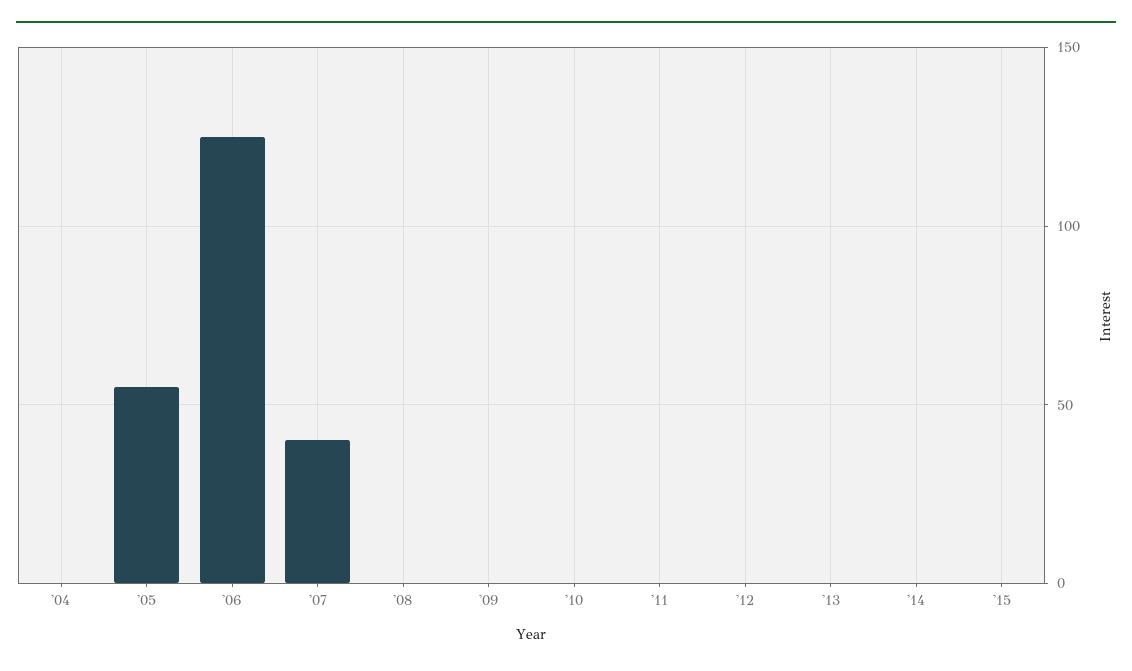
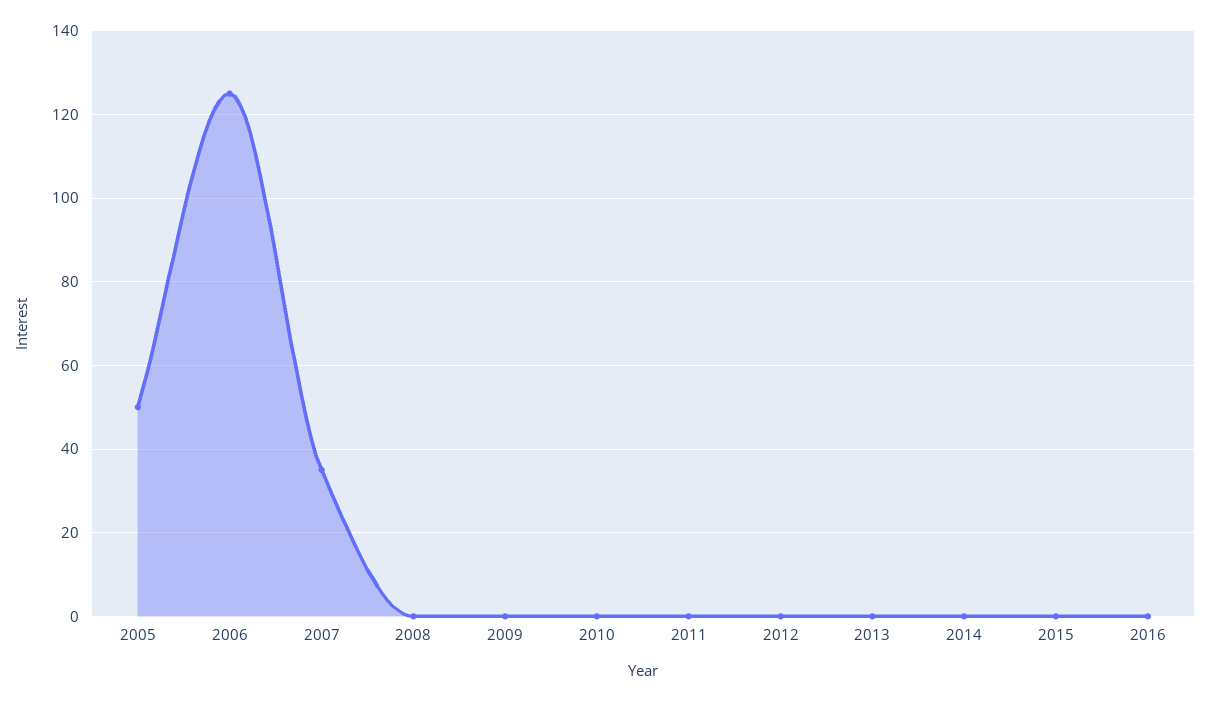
'04: 0 -> none
'05: 55 -> 50
'07: 40 -> 35
2016: none -> 0

